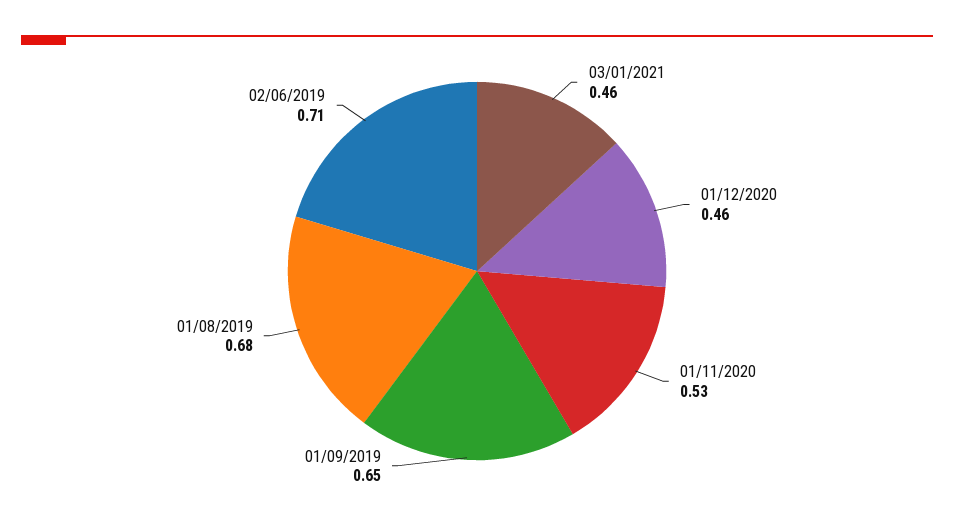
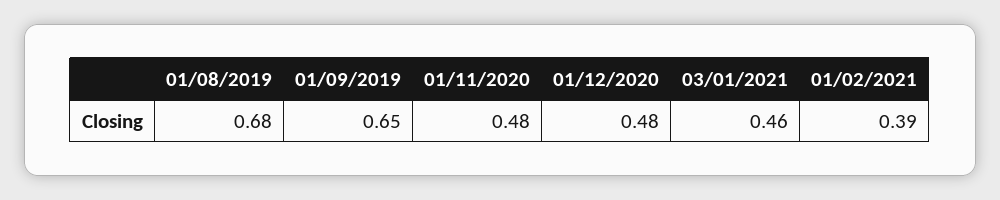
01/12/2020: 0.46 -> 0.48
01/11/2020: 0.53 -> 0.48
02/06/2019: 0.71 -> none
01/02/2021: none -> 0.39

